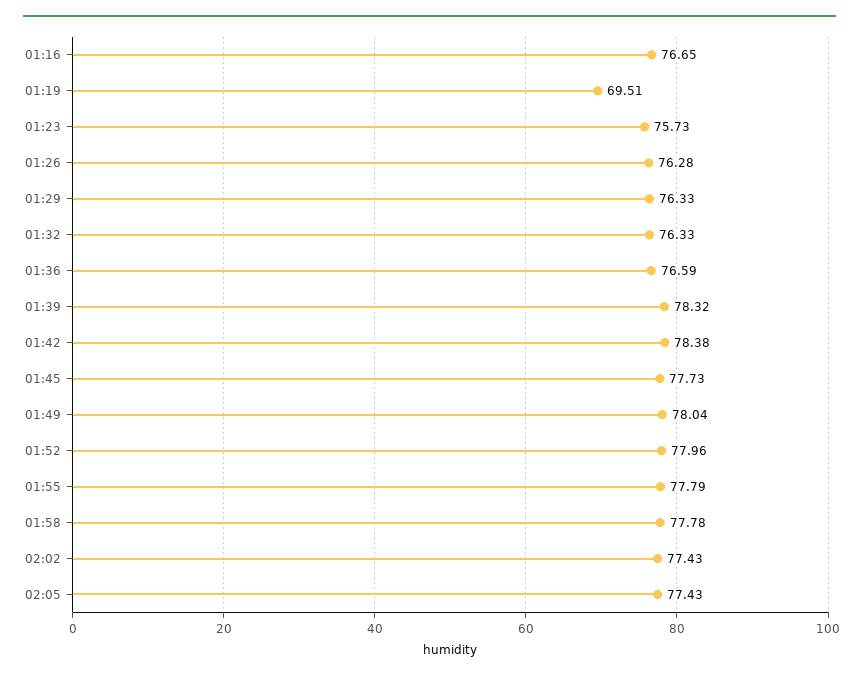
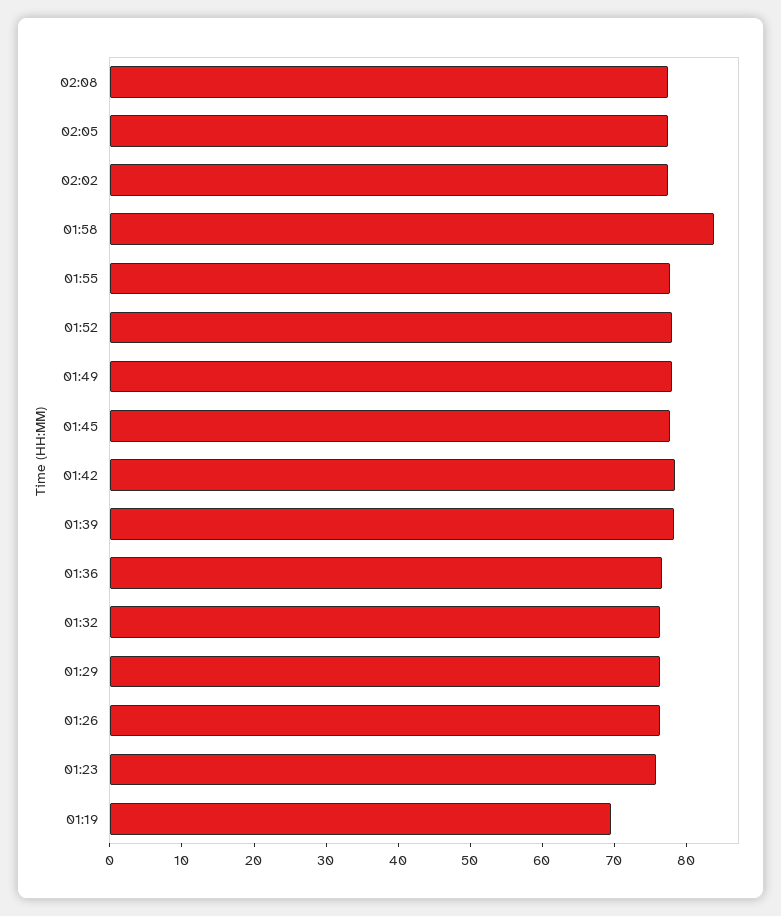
01:16: 76.65 -> none
01:58: 77.78 -> 84
02:08: none -> 78

